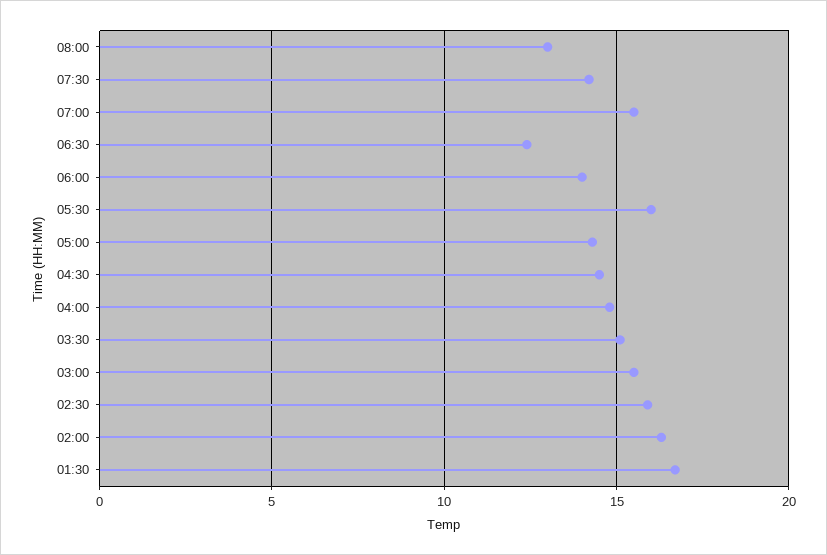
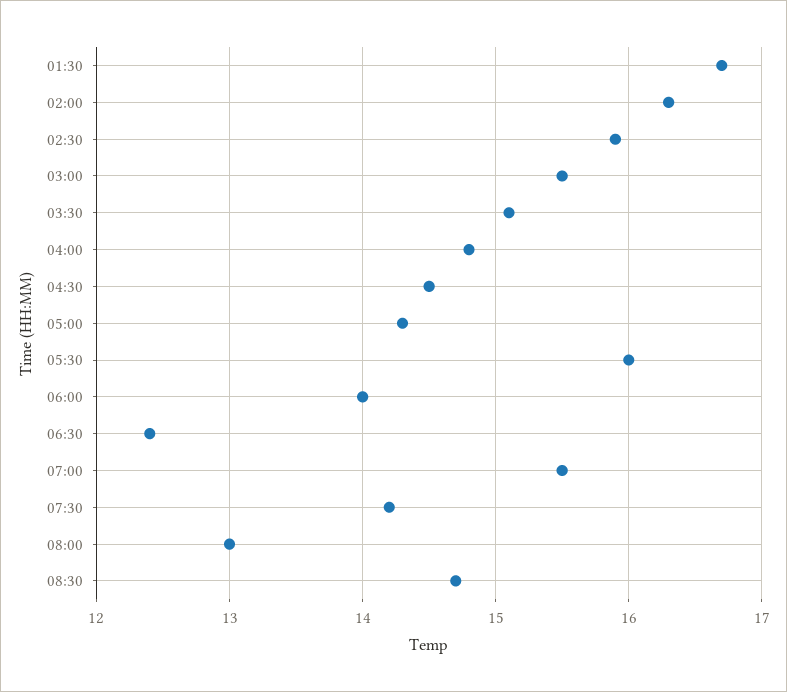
08:30: none -> 14.7

